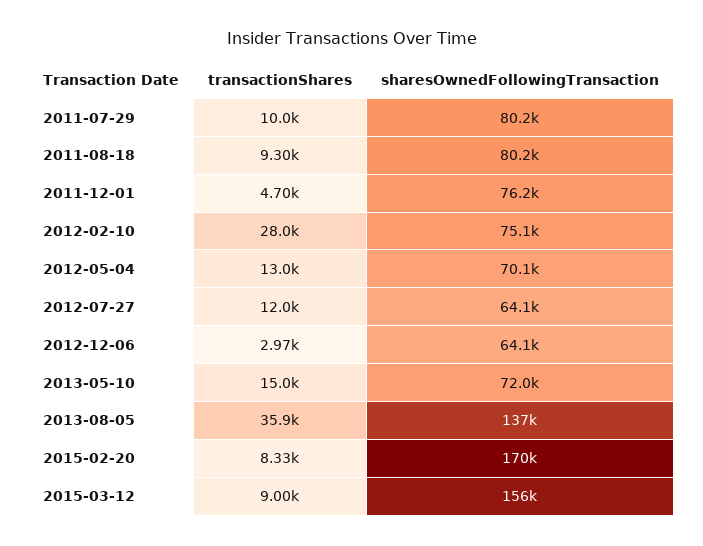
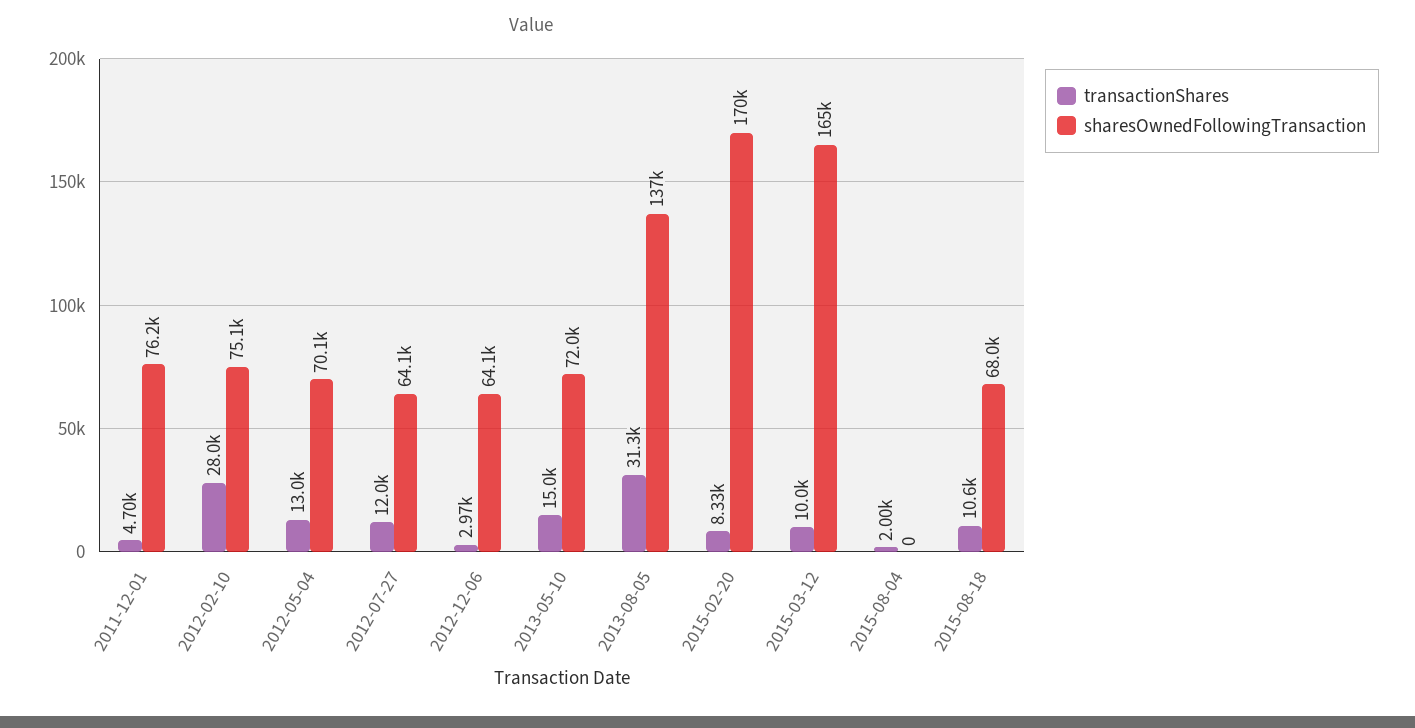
transactionShares, 2011-07-29: 10000 -> none
sharesOwnedFollowingTransaction, 2011-07-29: 80200 -> none
transactionShares, 2011-08-18: 9300 -> none
sharesOwnedFollowingTransaction, 2011-08-18: 80200 -> none
transactionShares, 2013-08-05: 35900 -> 31300
transactionShares, 2015-03-12: 9000 -> 10000
sharesOwnedFollowingTransaction, 2015-03-12: 156000 -> 165000
transactionShares, 2015-08-04: none -> 2000
sharesOwnedFollowingTransaction, 2015-08-04: none -> 0
transactionShares, 2015-08-18: none -> 10600
sharesOwnedFollowingTransaction, 2015-08-18: none -> 68000

